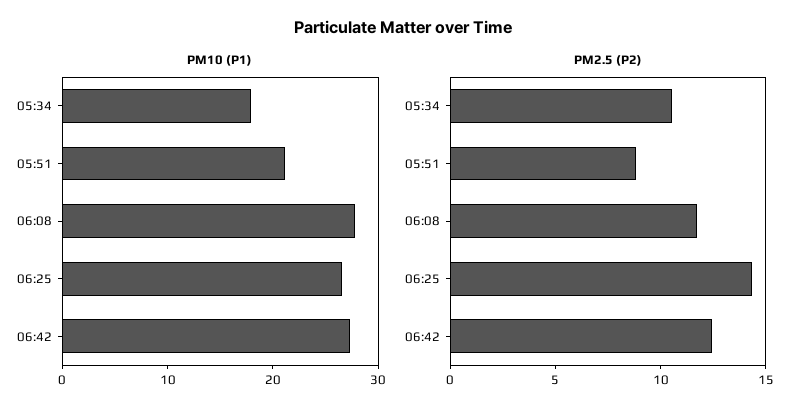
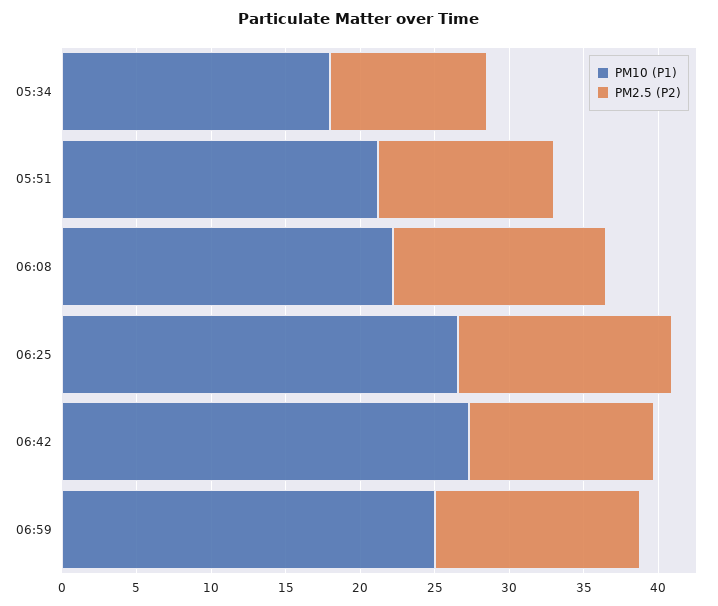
PM10 (P1), 06:08: 28 -> 22
PM2.5 (P2), 05:51: 9 -> 12
PM2.5 (P2), 06:08: 12 -> 14
PM10 (P1), 06:59: none -> 25
PM2.5 (P2), 06:59: none -> 14

